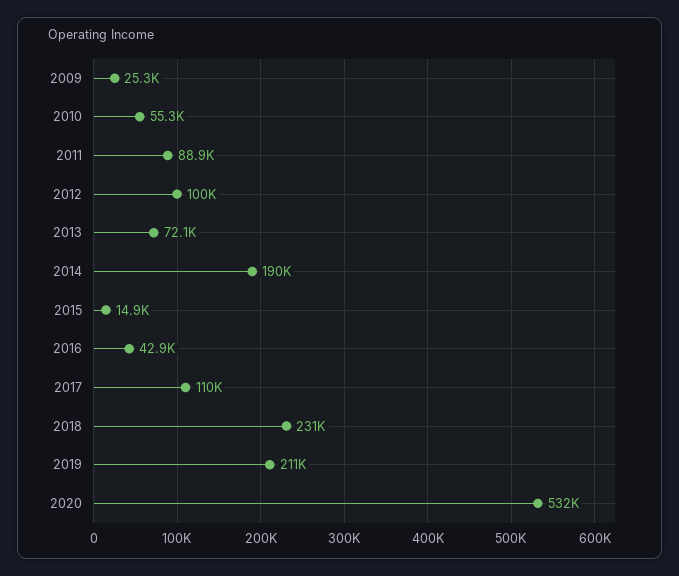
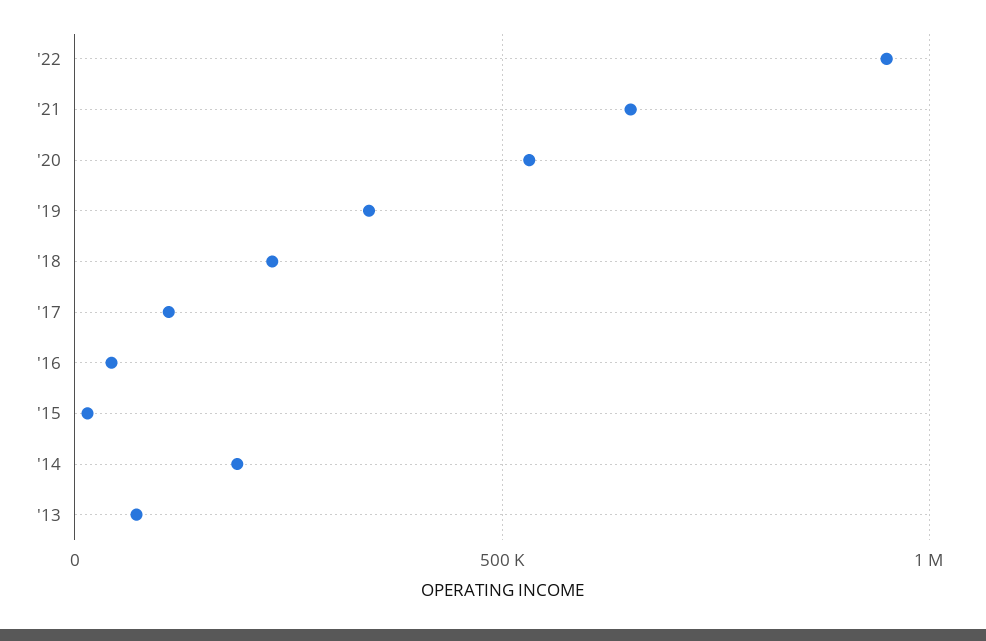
2009: 25300 -> none
2010: 55300 -> none
2011: 88900 -> none
2012: 100000 -> none
2019: 211000 -> 350000
'22: none -> 950000
'21: none -> 650000

